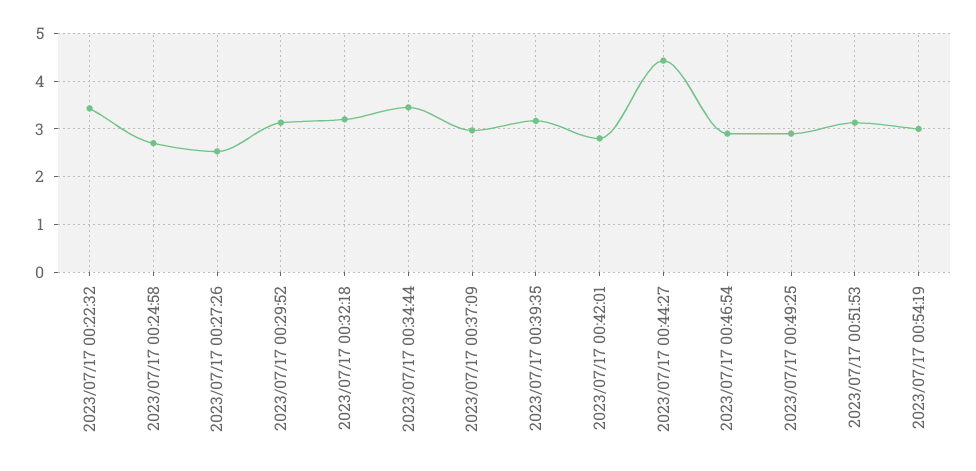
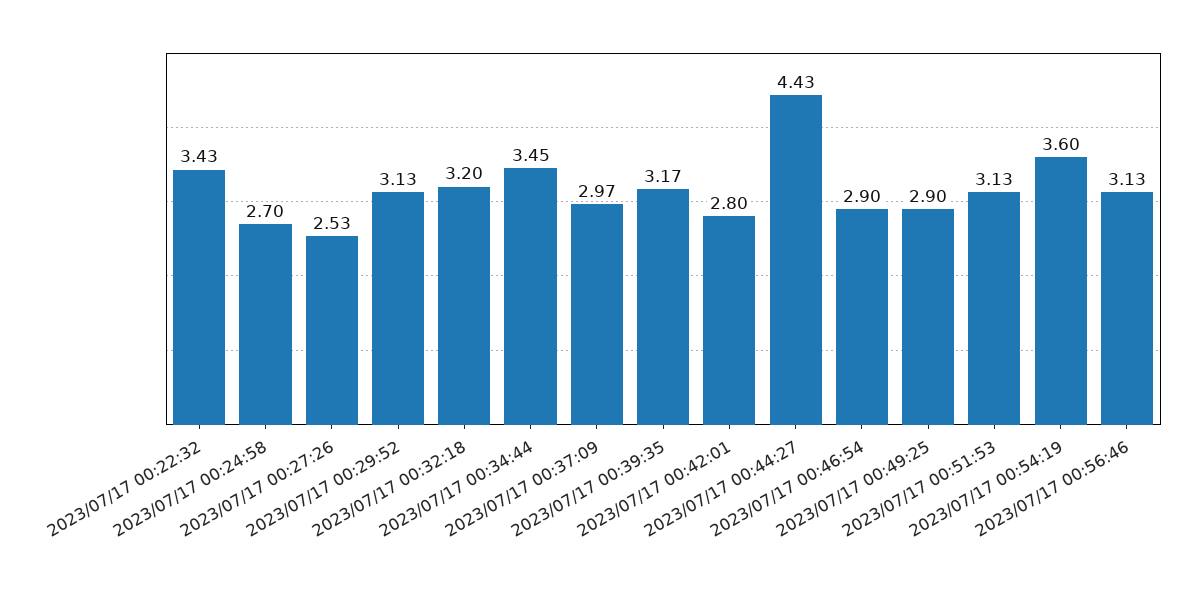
2023/07/17 00:54:19: 3 -> 3.6
2023/07/17 00:56:46: none -> 3.13

